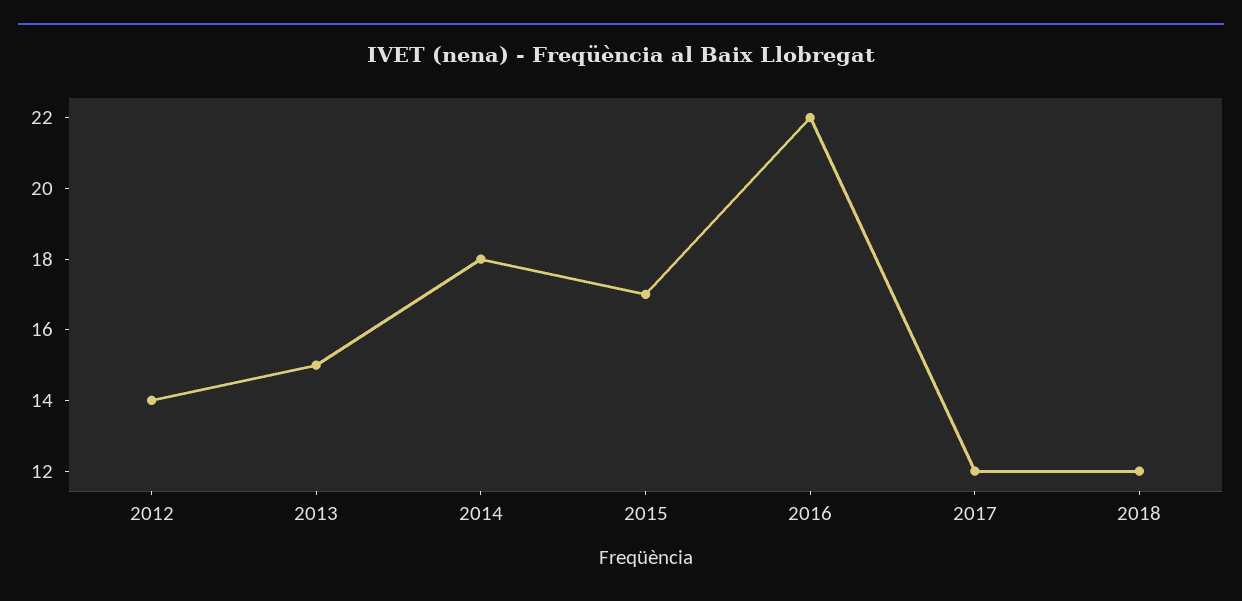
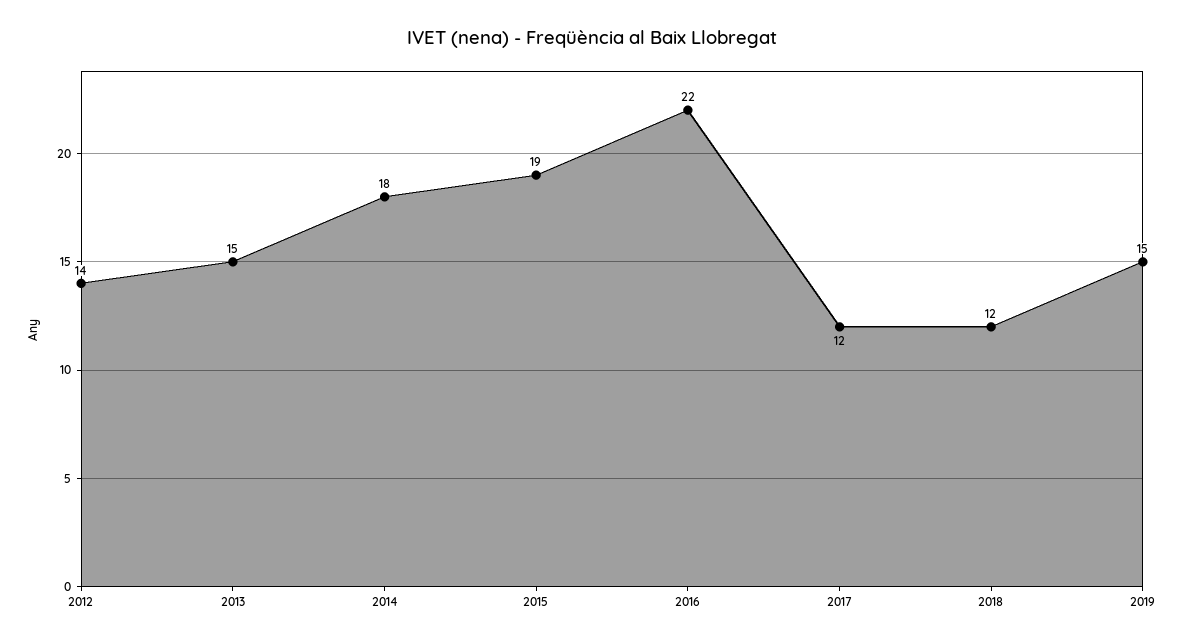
2015: 17 -> 19
2019: none -> 15

